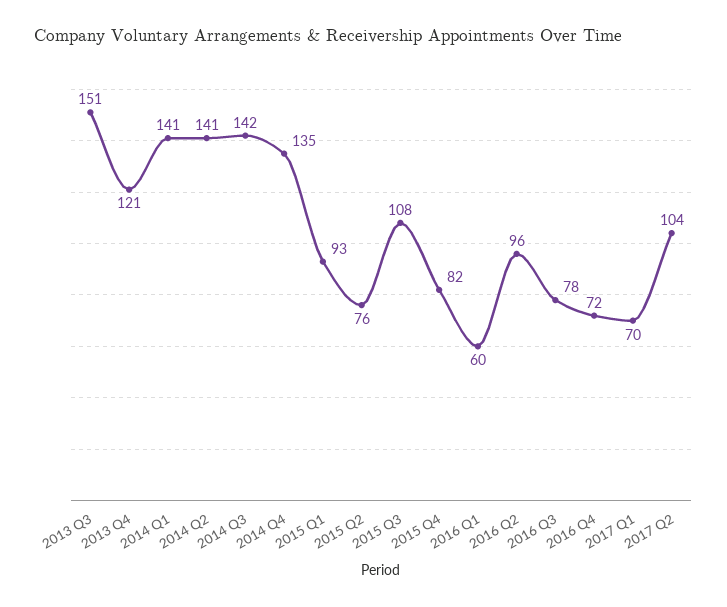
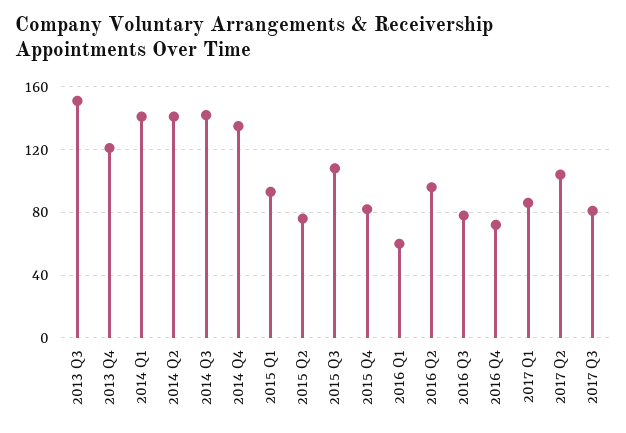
2017 Q1: 70 -> 85
2017 Q3: none -> 80

